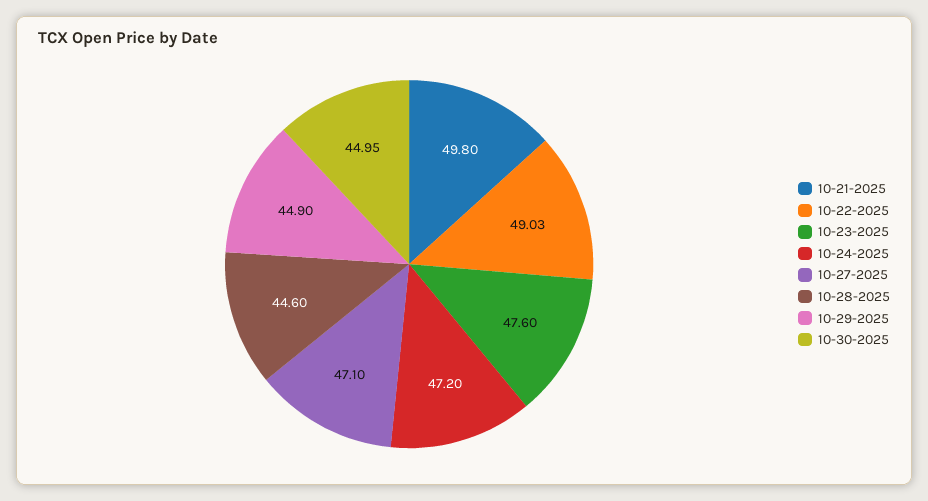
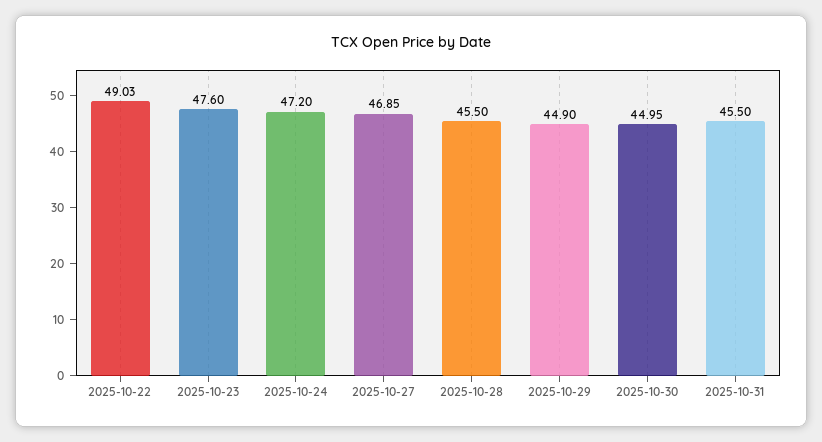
10-21-2025: 49.8 -> none
10-27-2025: 47.1 -> 46.85
10-28-2025: 44.6 -> 45.5
2025-10-31: none -> 45.5

